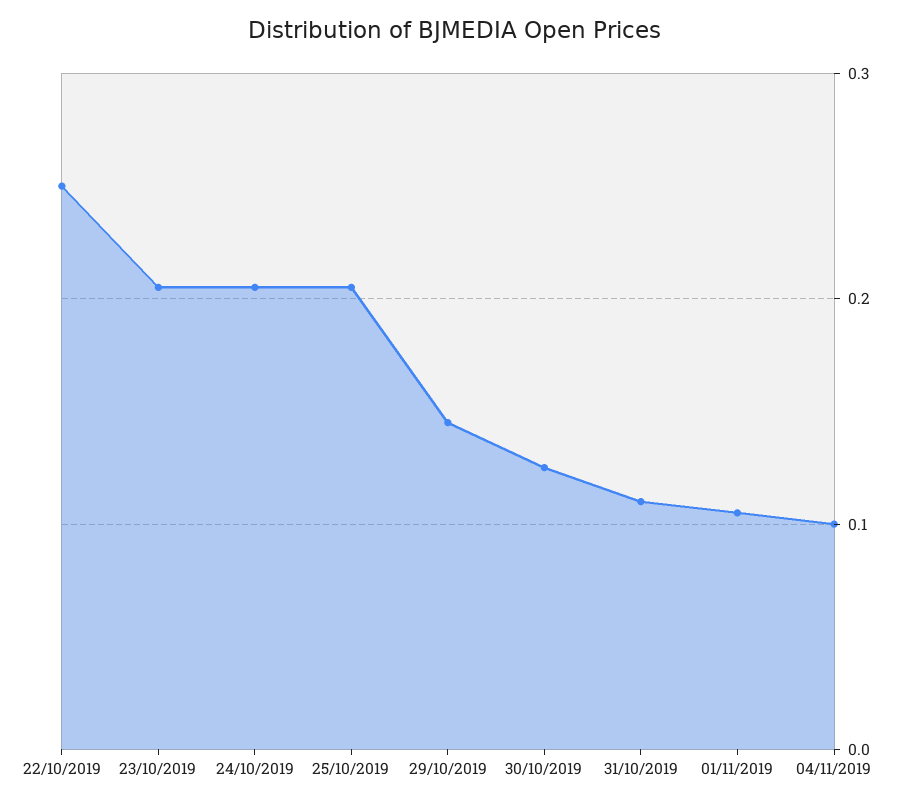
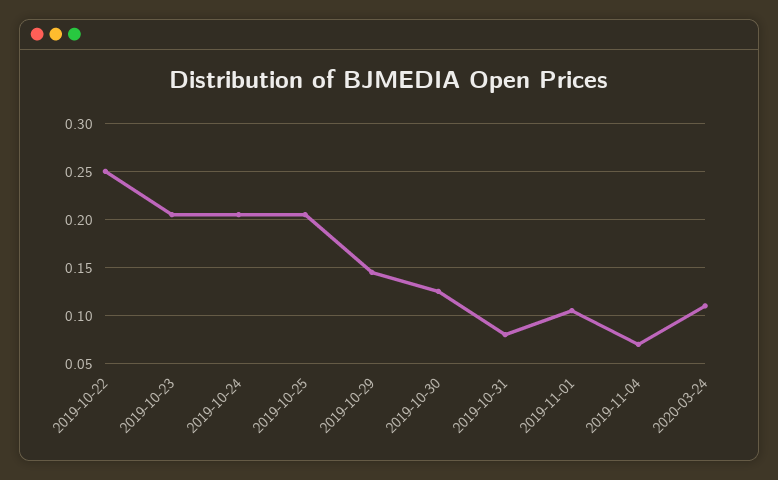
31/10/2019: 0.11 -> 0.08
04/11/2019: 0.1 -> 0.07
2020-03-24: none -> 0.11

